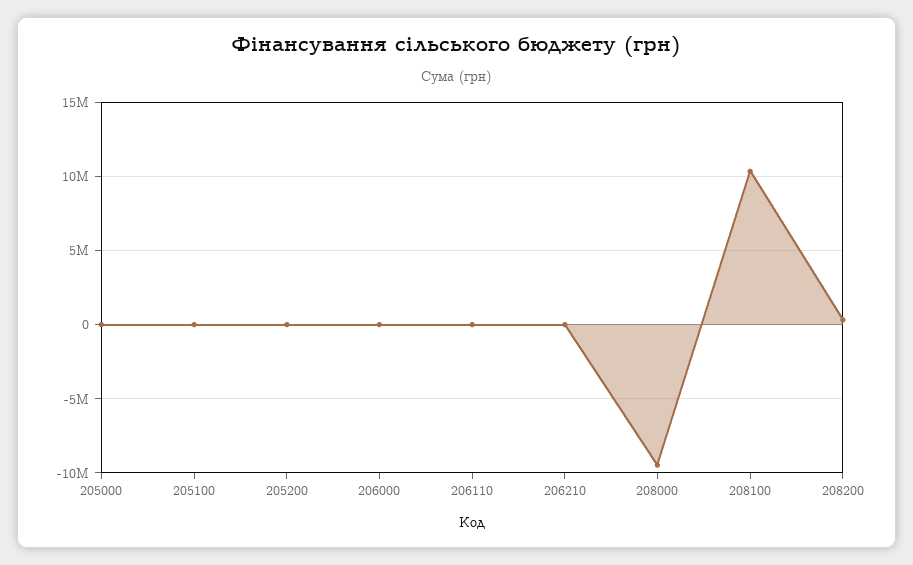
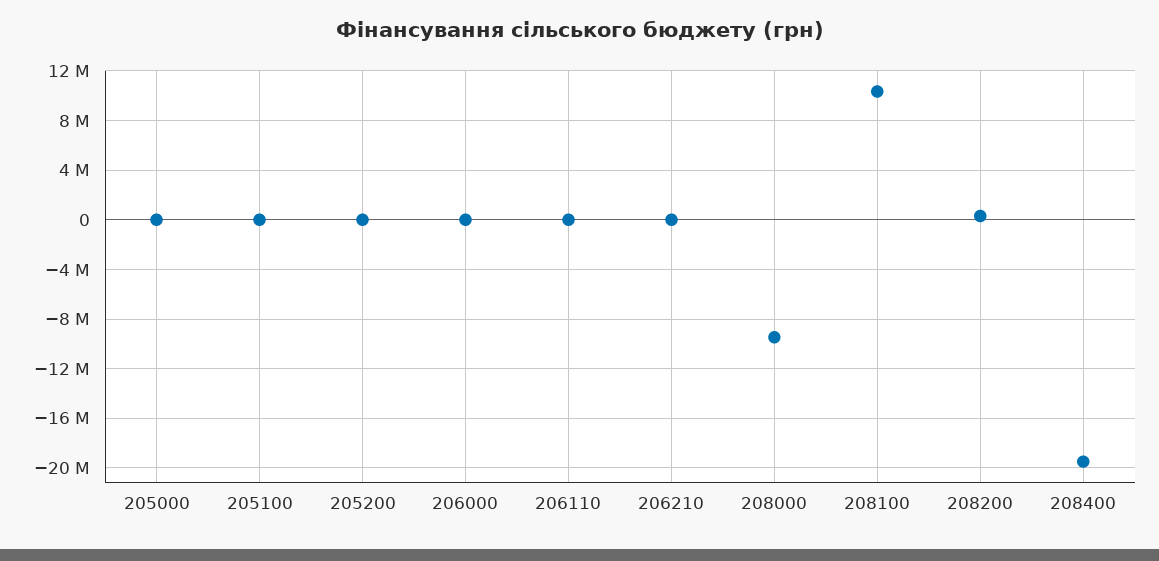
208400: none -> -19500000

